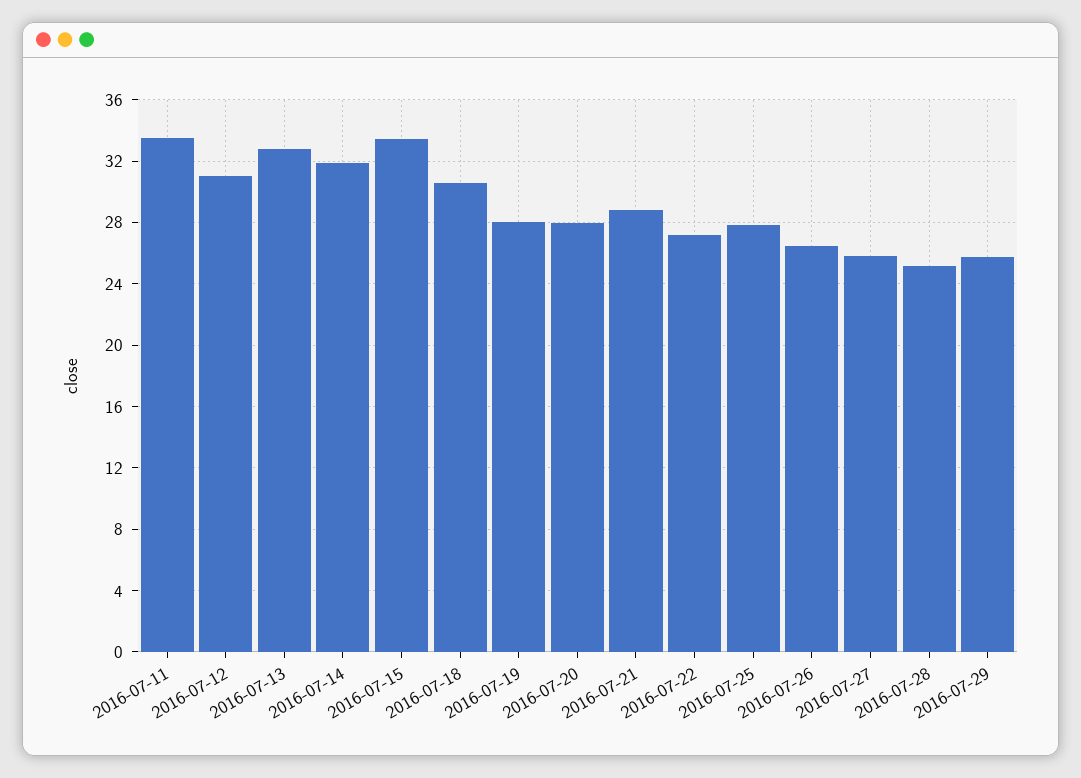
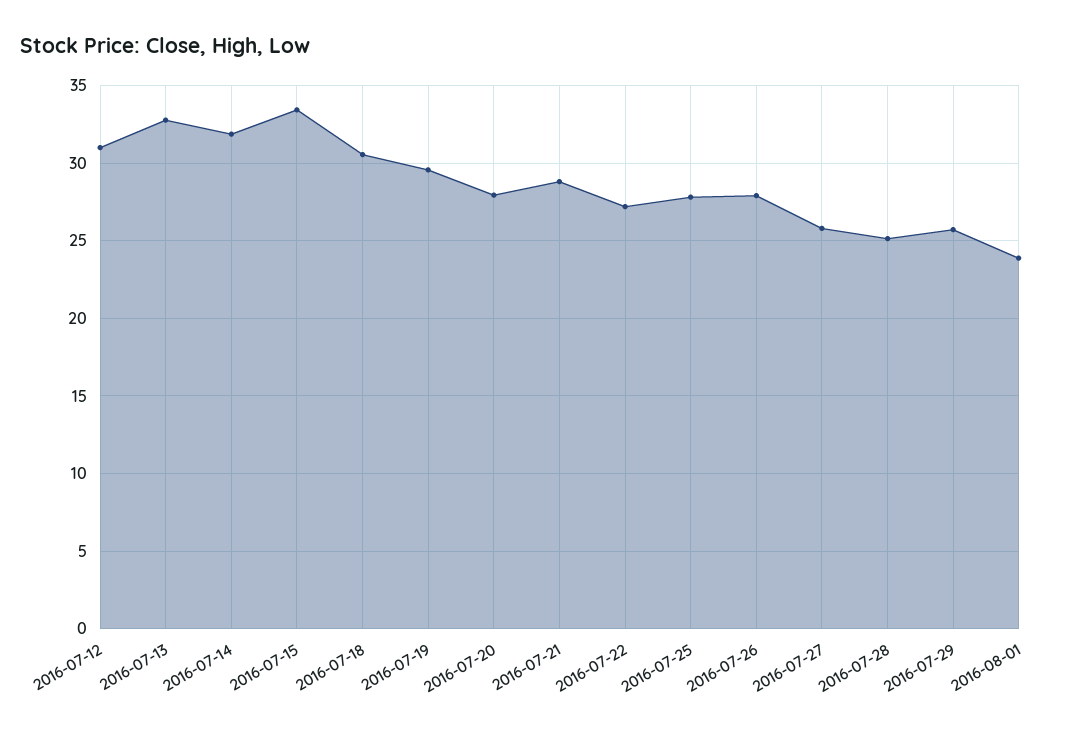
2016-07-11: 33.5 -> none
2016-07-19: 28 -> 29.5
2016-07-26: 26.5 -> 28
2016-08-01: none -> 24

